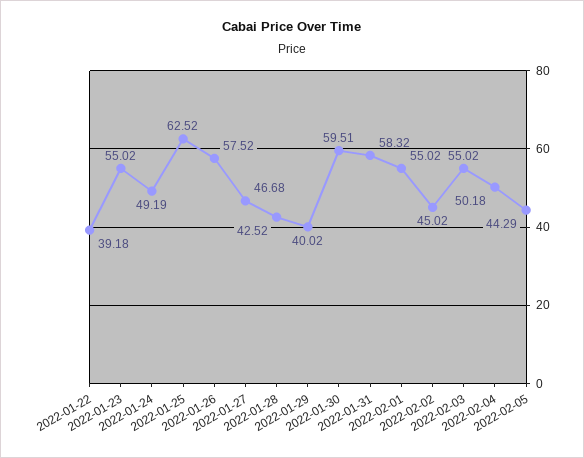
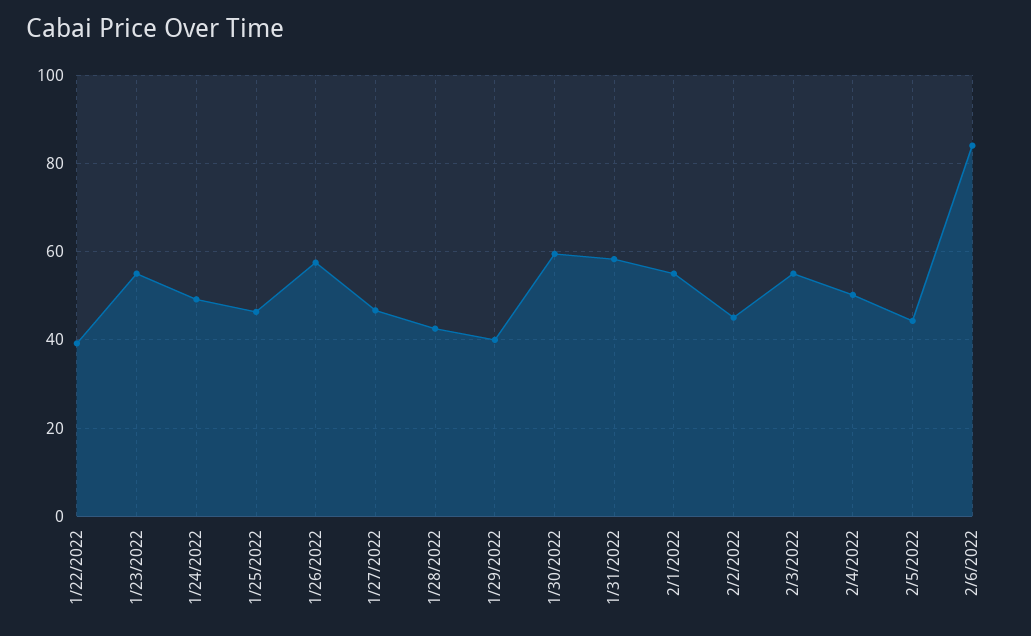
2022-01-25: 62.52 -> 46
2/6/2022: none -> 84

